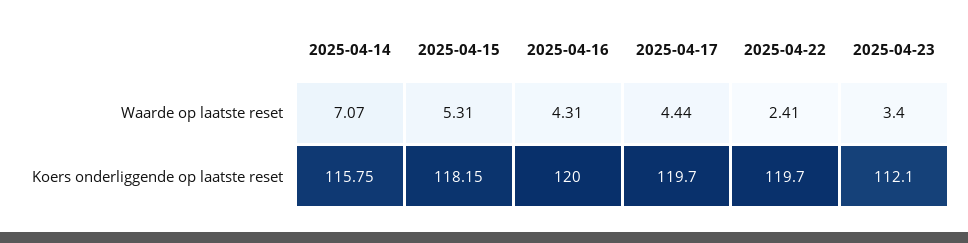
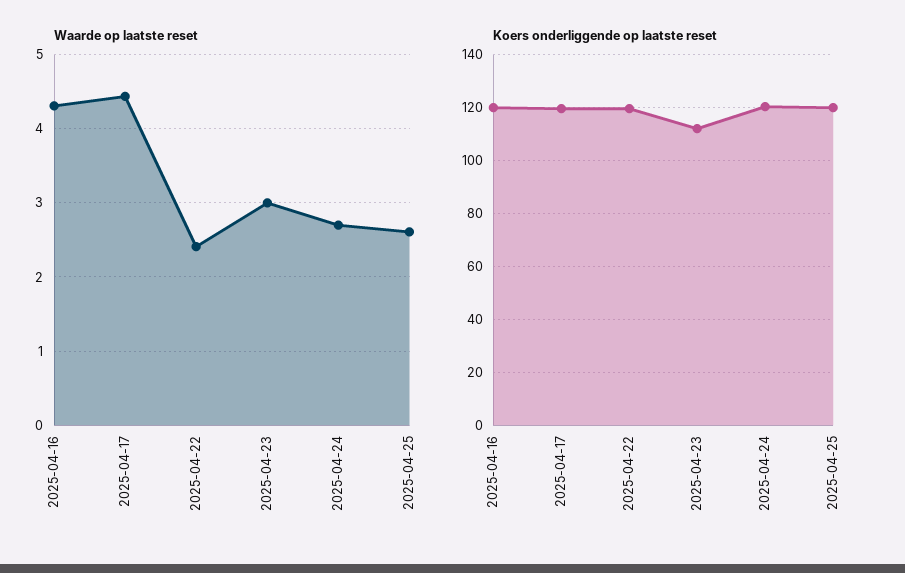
Waarde op laatste reset, 2025-04-14: 7.07 -> none
Waarde op laatste reset, 2025-04-15: 5.31 -> none
Waarde op laatste reset, 2025-04-23: 3.4 -> 3
Koers onderliggende op laatste reset, 2025-04-14: 115.75 -> none
Koers onderliggende op laatste reset, 2025-04-15: 118.15 -> none
Waarde op laatste reset, 2025-04-24: none -> 2.7
Waarde op laatste reset, 2025-04-25: none -> 2.6
Koers onderliggende op laatste reset, 2025-04-24: none -> 120
Koers onderliggende op laatste reset, 2025-04-25: none -> 120

